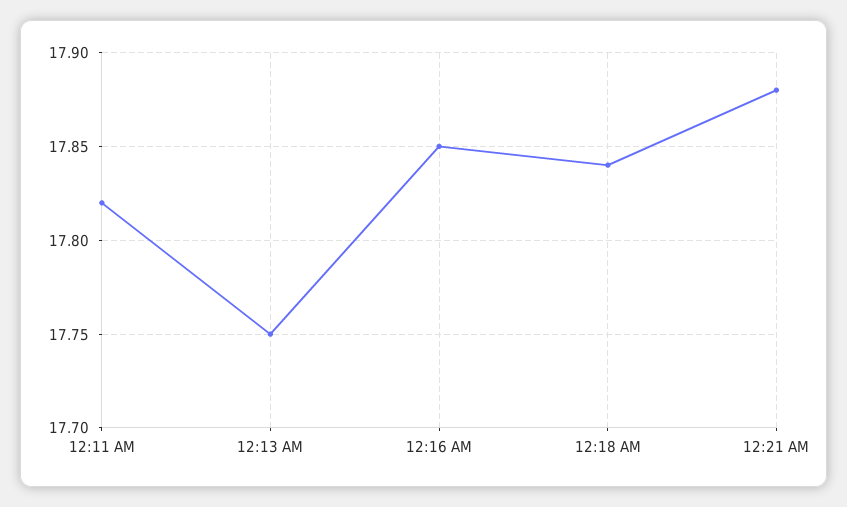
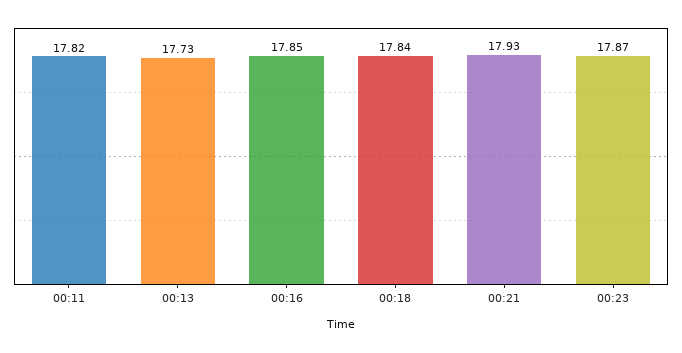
12:13 AM: 17.75 -> 17.73
12:21 AM: 17.88 -> 17.93
00:23: none -> 17.87

